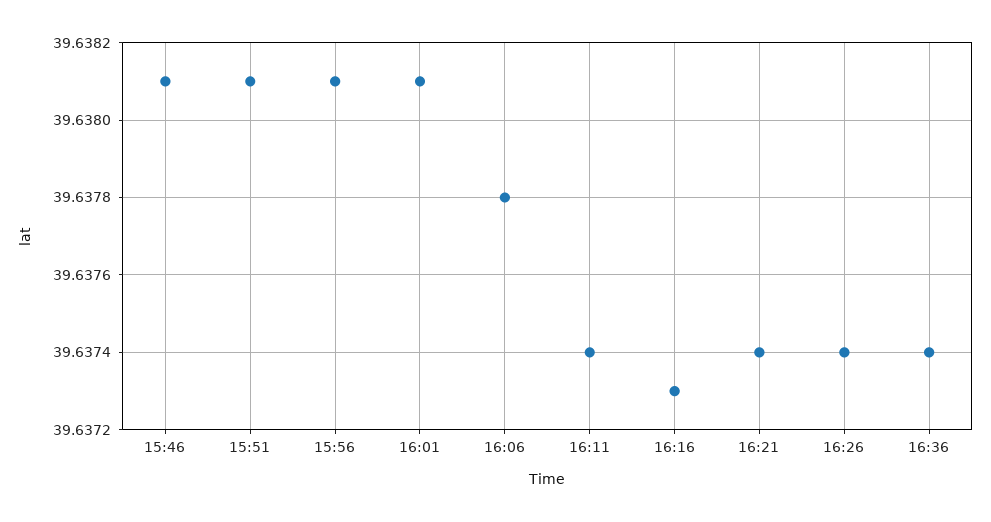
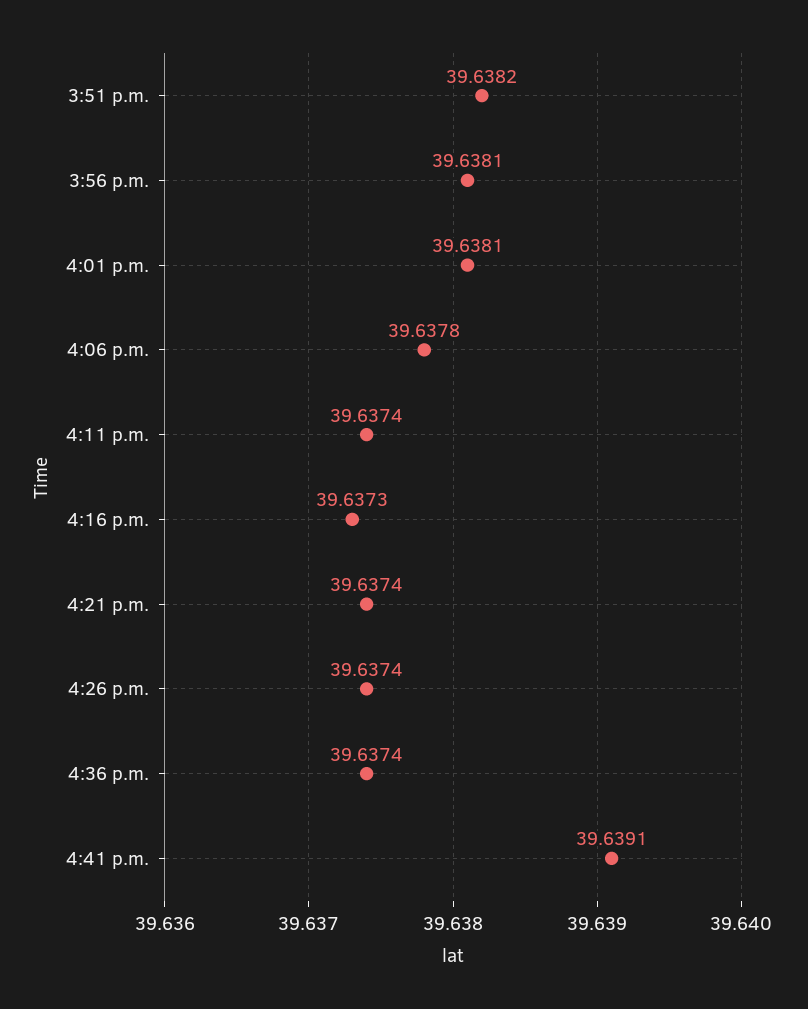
15:46: 39.6381 -> none
15:51: 39.6381 -> 39.6382
4:41 p.m.: none -> 39.6391

